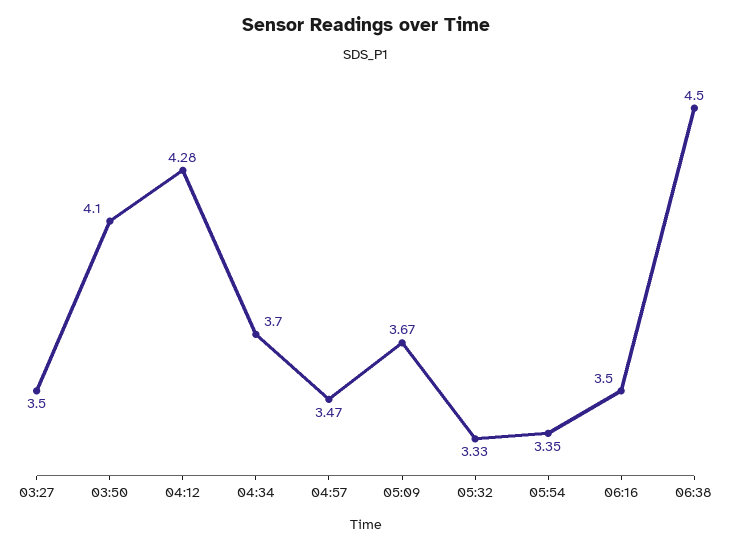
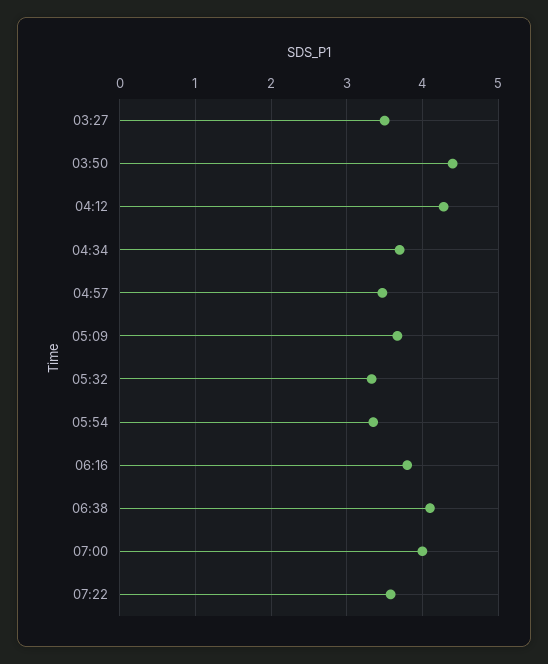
03:50: 4.1 -> 4.4
06:16: 3.5 -> 3.8
06:38: 4.5 -> 4.1
07:00: none -> 4
07:22: none -> 3.6

